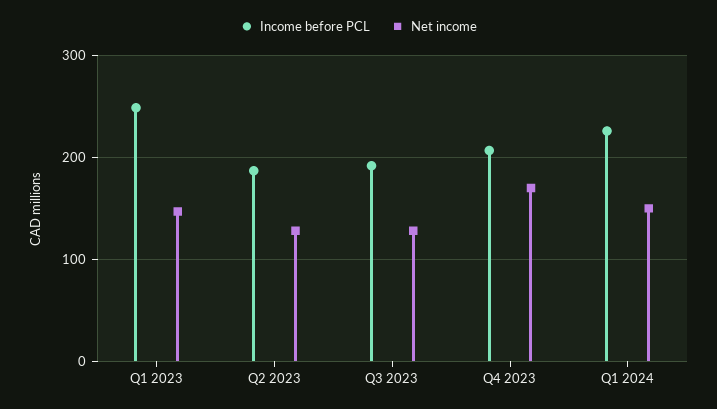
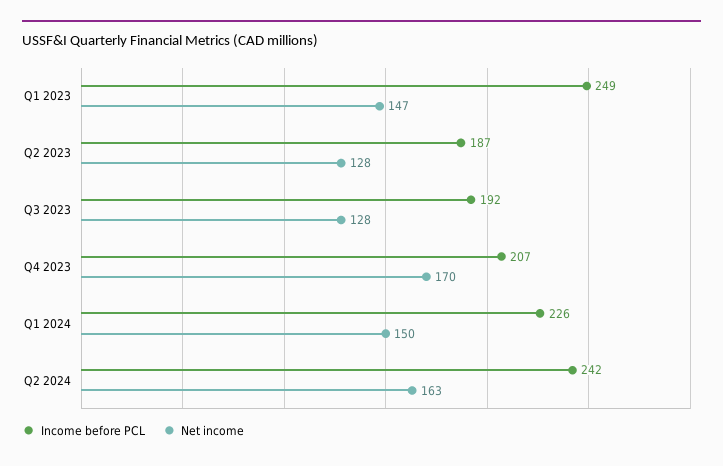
Income before PCL, Q2 2024: none -> 242
Net income, Q2 2024: none -> 163

